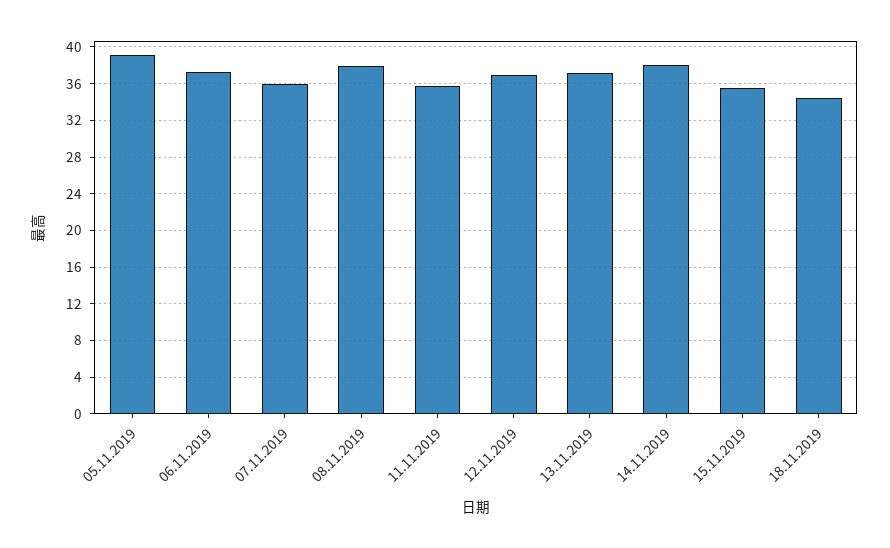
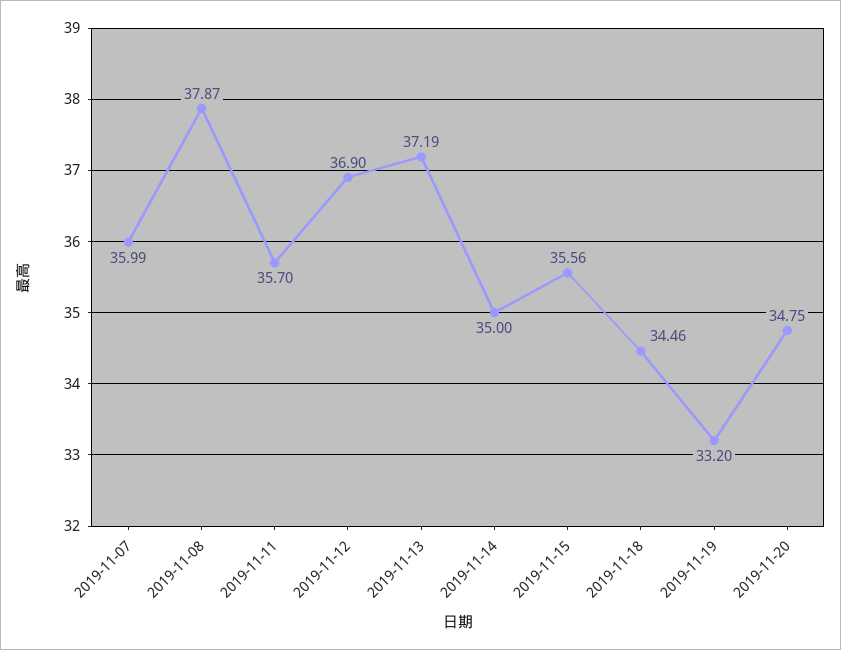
05.11.2019: 39 -> none
06.11.2019: 37 -> none
14.11.2019: 38 -> 35
2019-11-19: none -> 33.2
2019-11-20: none -> 34.75

